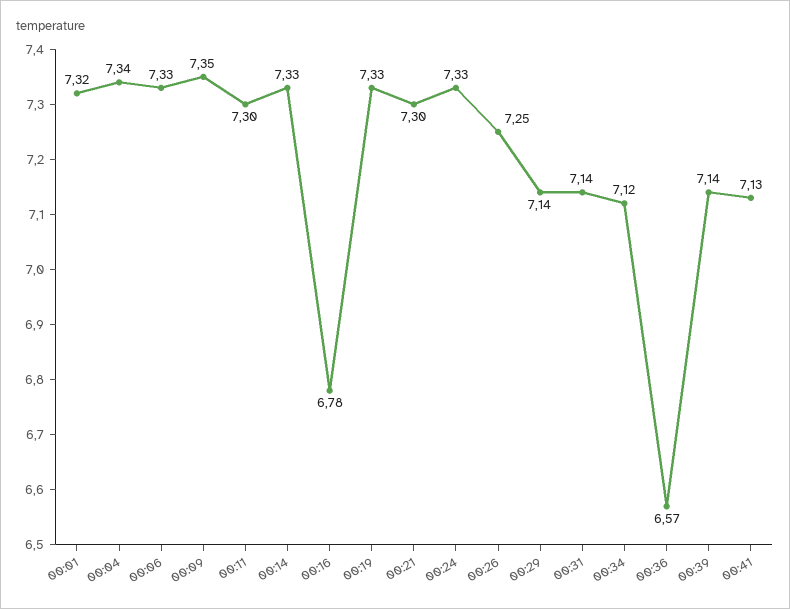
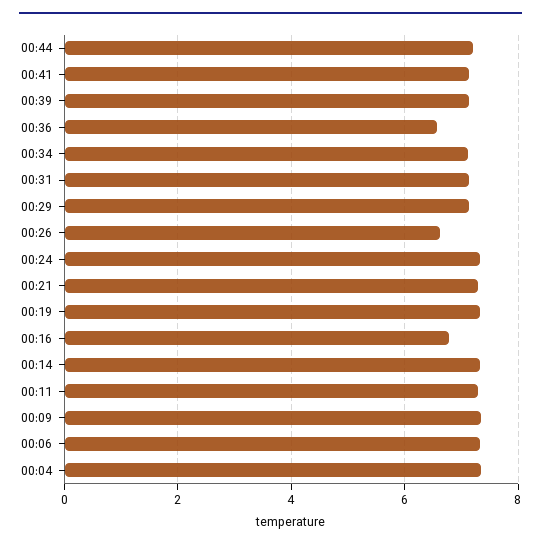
00:01: 7.32 -> none
00:26: 7.25 -> 6.6
00:44: none -> 7.2

